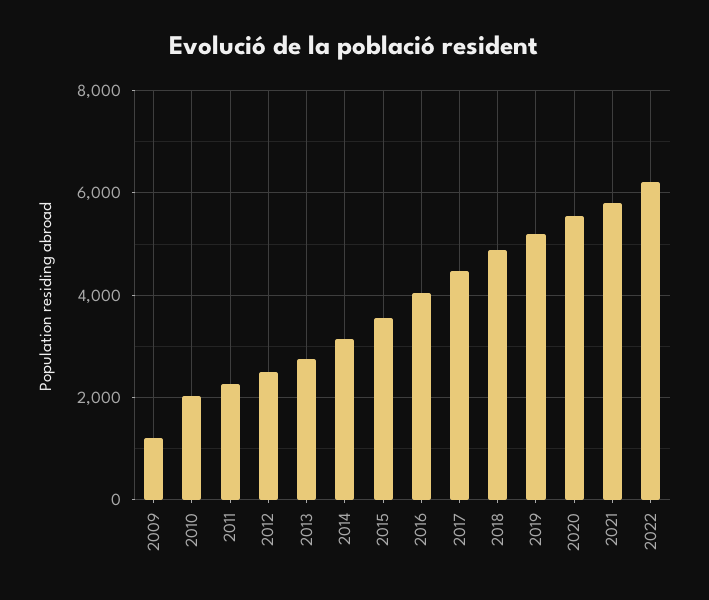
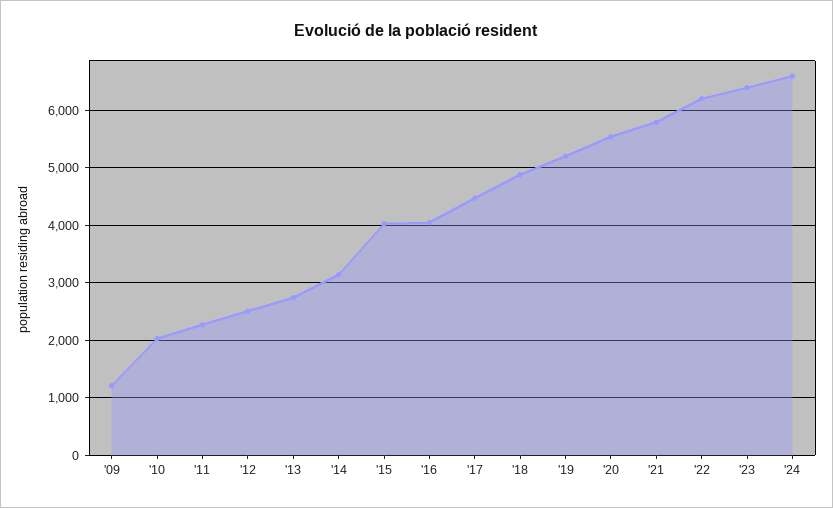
2015: 3600 -> 4000
'23: none -> 6400
'24: none -> 6600

